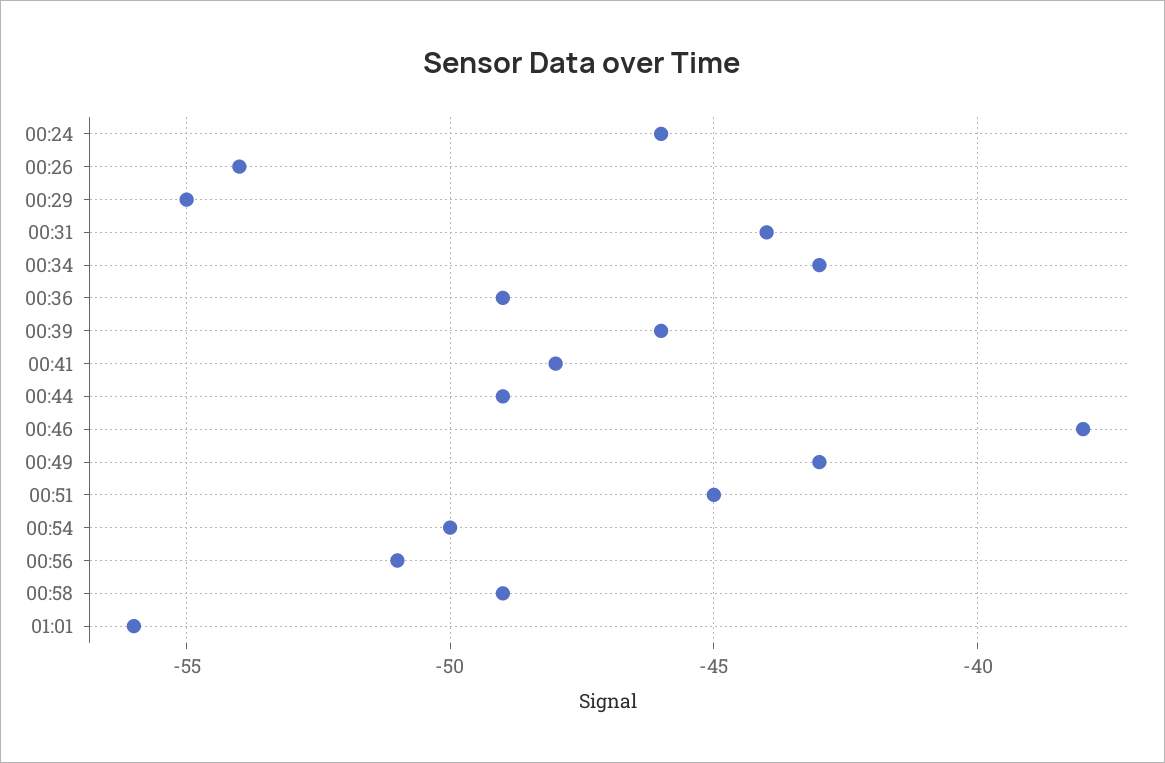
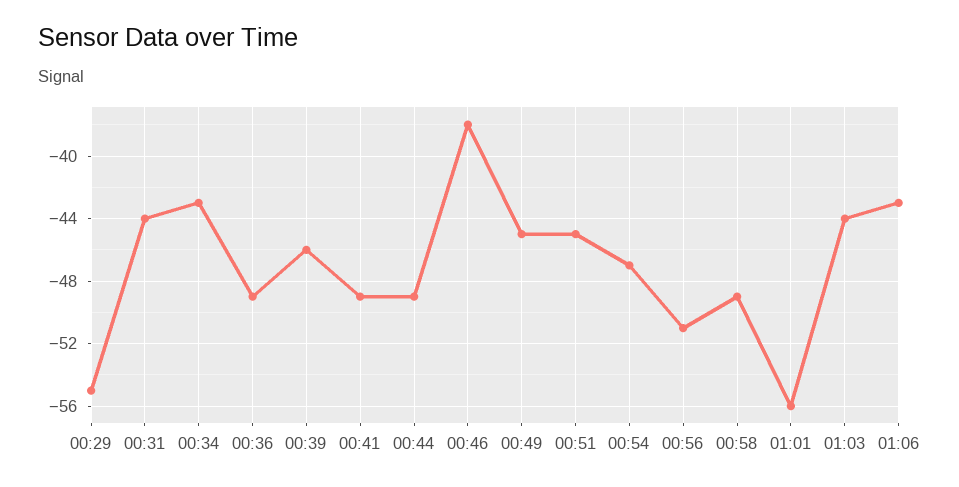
00:24: -46 -> none
00:26: -54 -> none
00:41: -48 -> -49
00:49: -43 -> -45
00:54: -50 -> -47
01:03: none -> -44
01:06: none -> -43

